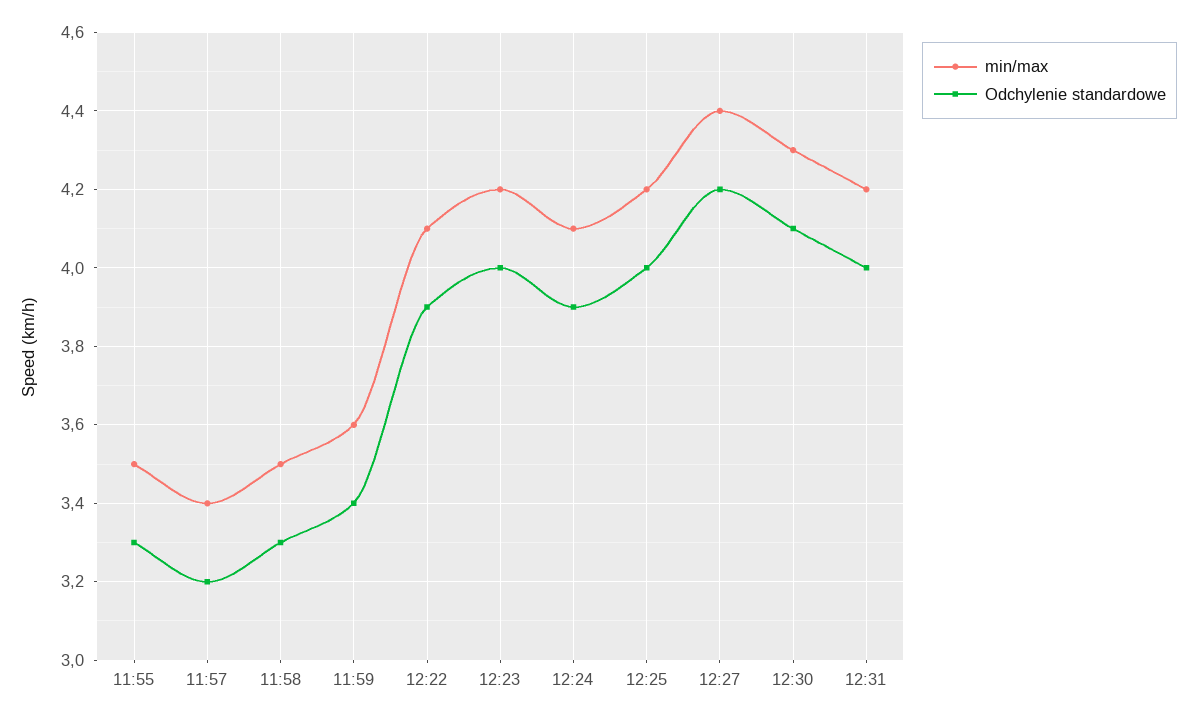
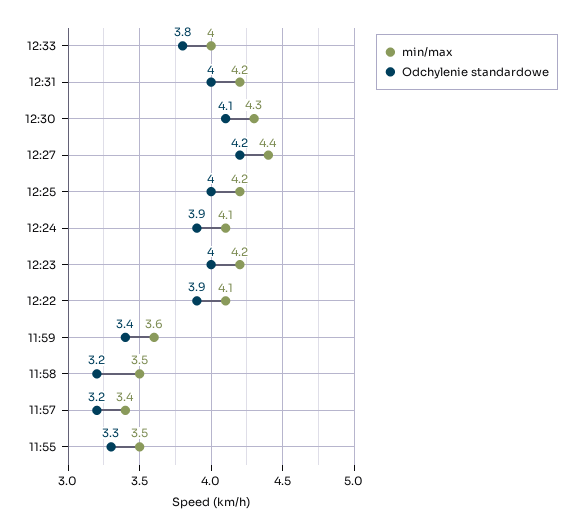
Odchylenie standardowe, 11:58: 3.3 -> 3.2
min/max, 12:33: none -> 4
Odchylenie standardowe, 12:33: none -> 3.8

